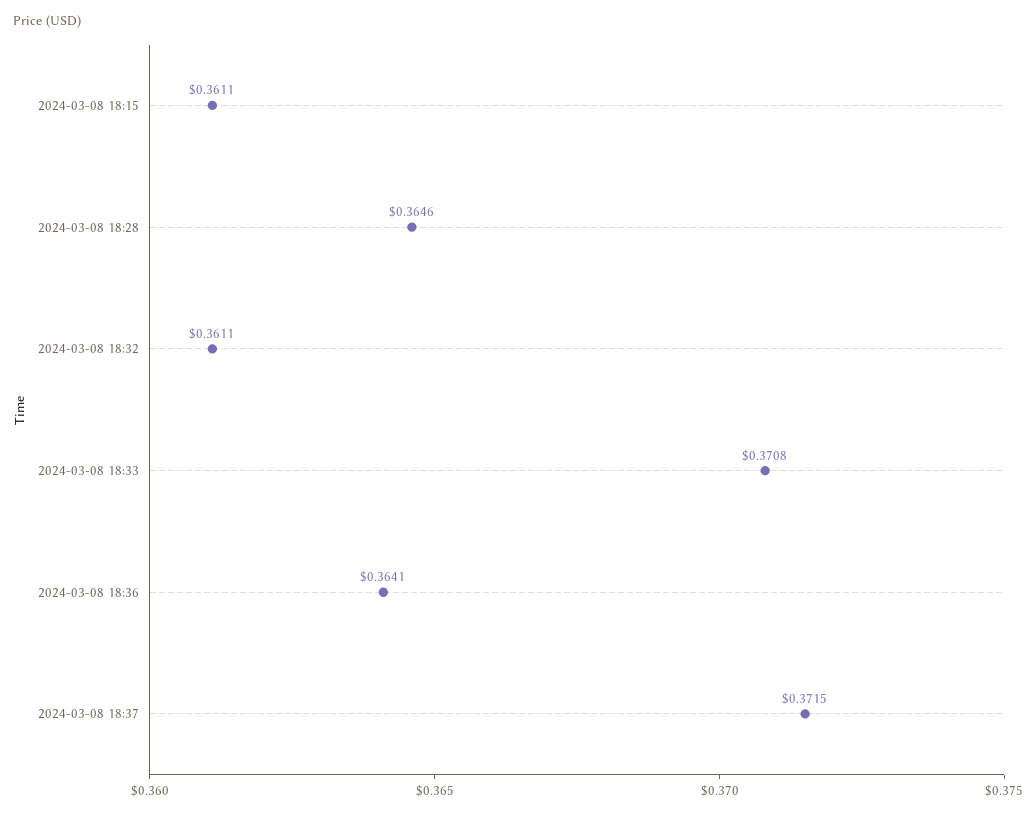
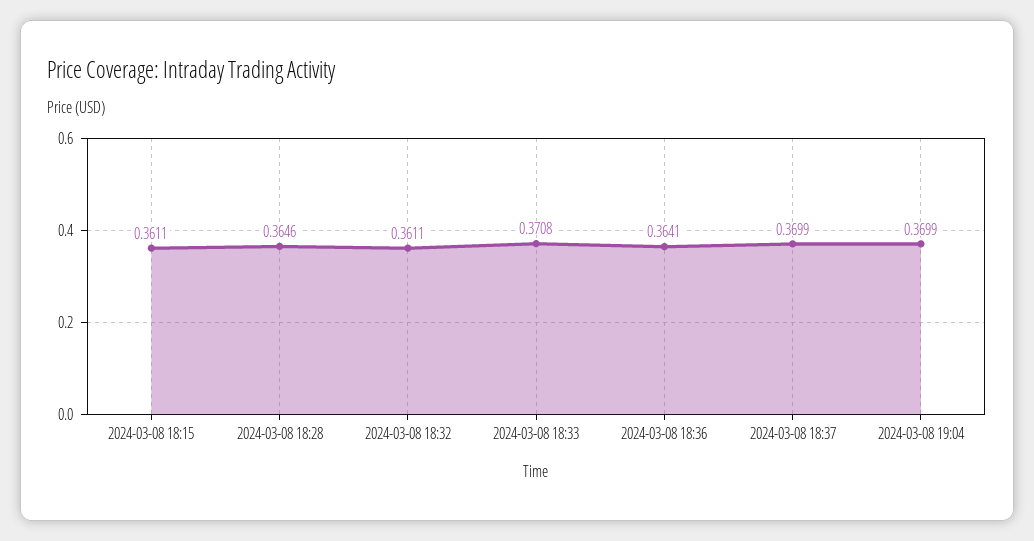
2024-03-08 18:37: 0.3715 -> 0.3699
2024-03-08 19:04: none -> 0.3699

